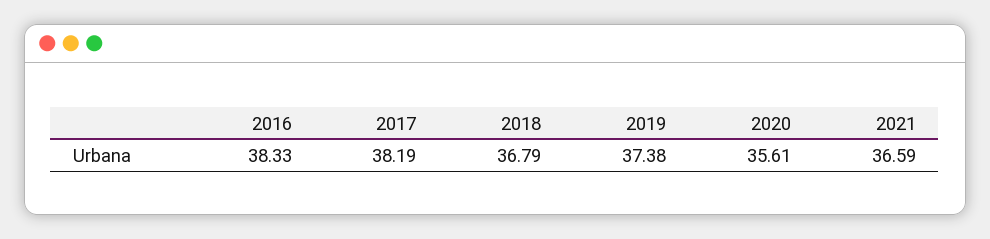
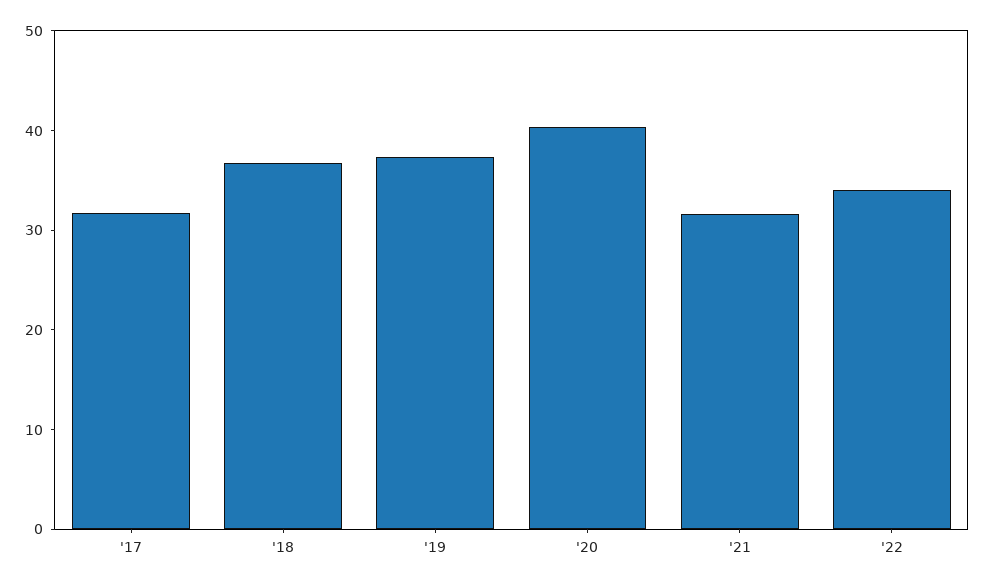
2016: 38.33 -> none
2017: 38.19 -> 32
2020: 35.61 -> 40
2021: 36.59 -> 32
'22: none -> 34

